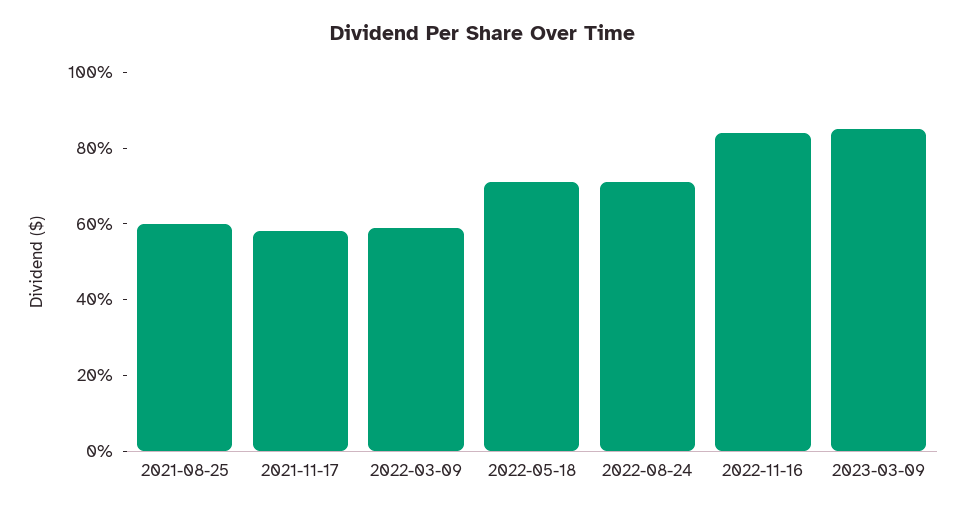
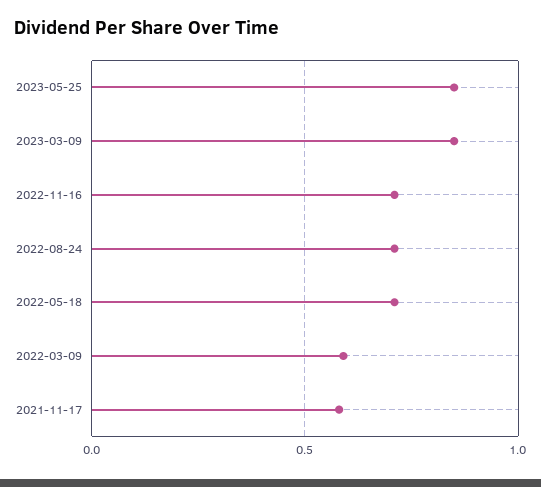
2021-08-25: 0.6 -> none
2022-11-16: 0.85 -> 0.7
2023-05-25: none -> 0.85

